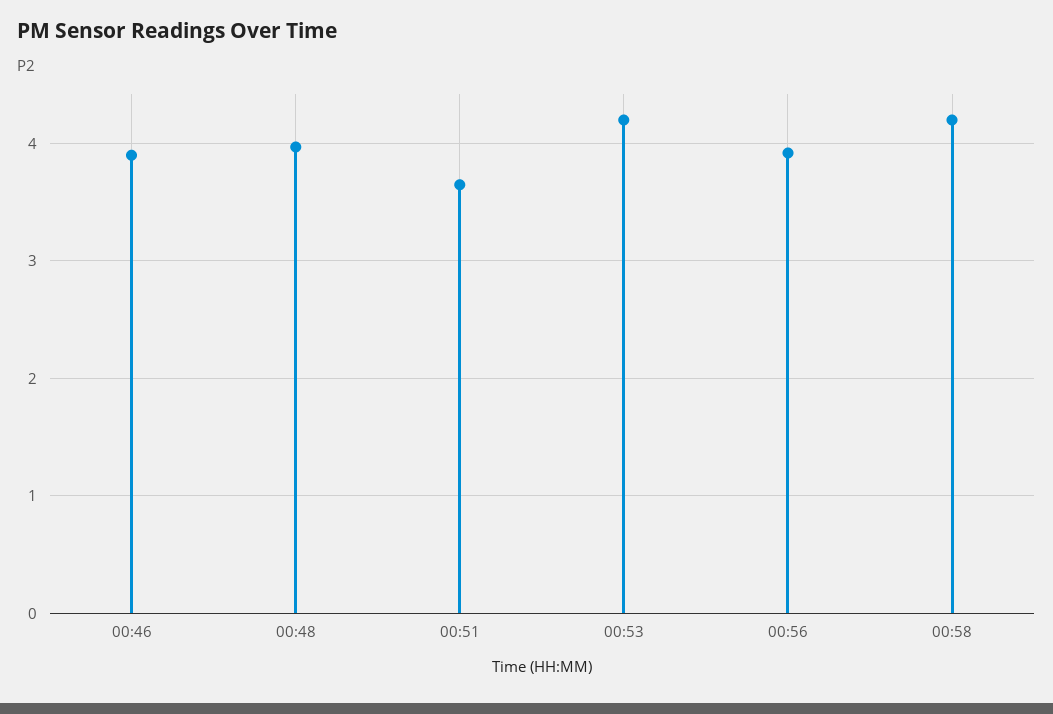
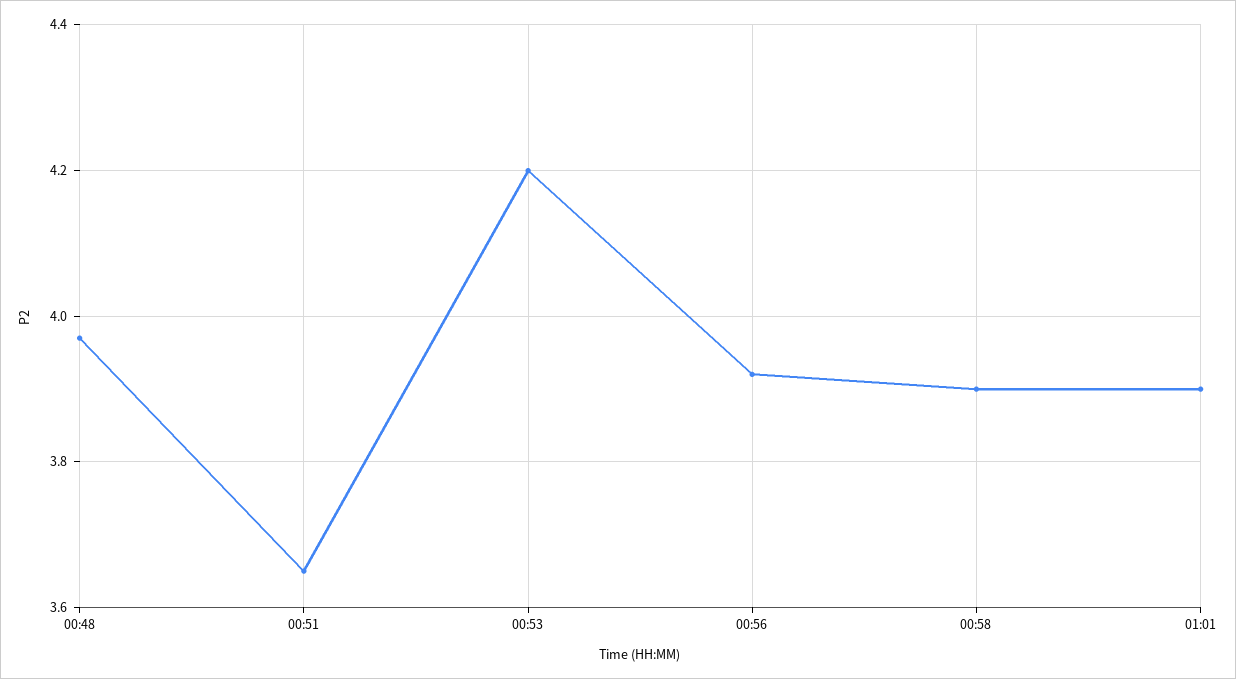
00:46: 3.9 -> none
00:58: 4.2 -> 3.9
01:01: none -> 3.9

